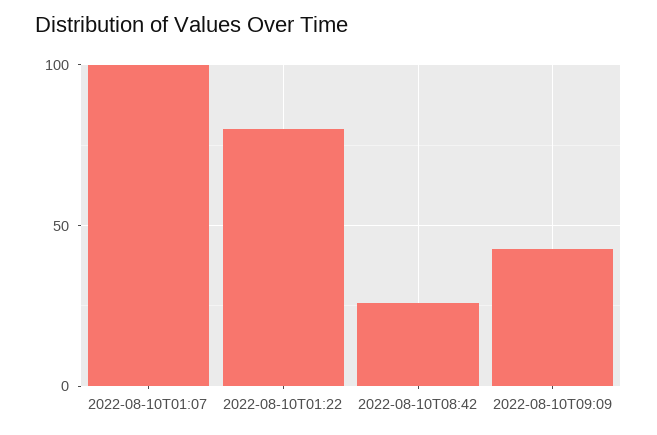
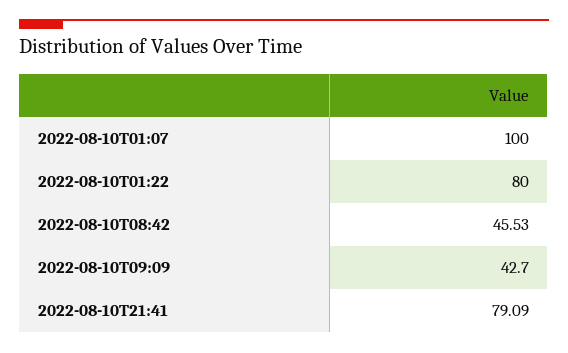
2022-08-10T08:42: 25 -> 45.53
2022-08-10T21:41: none -> 79.09

